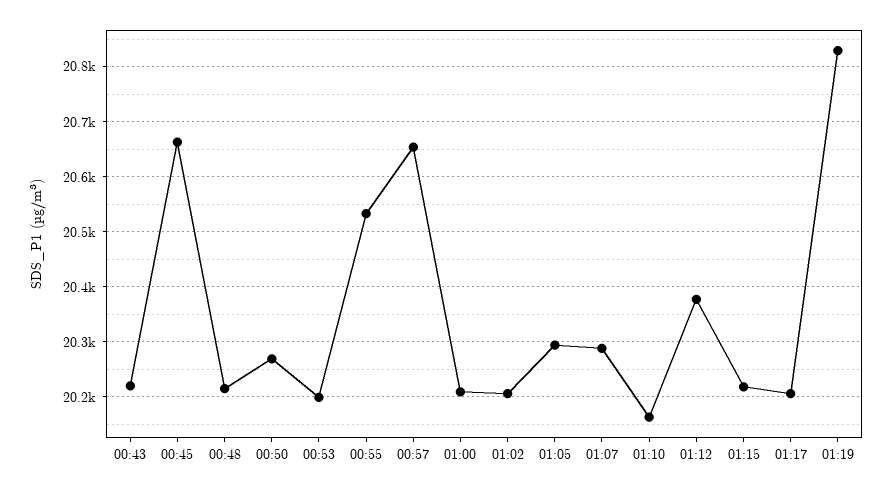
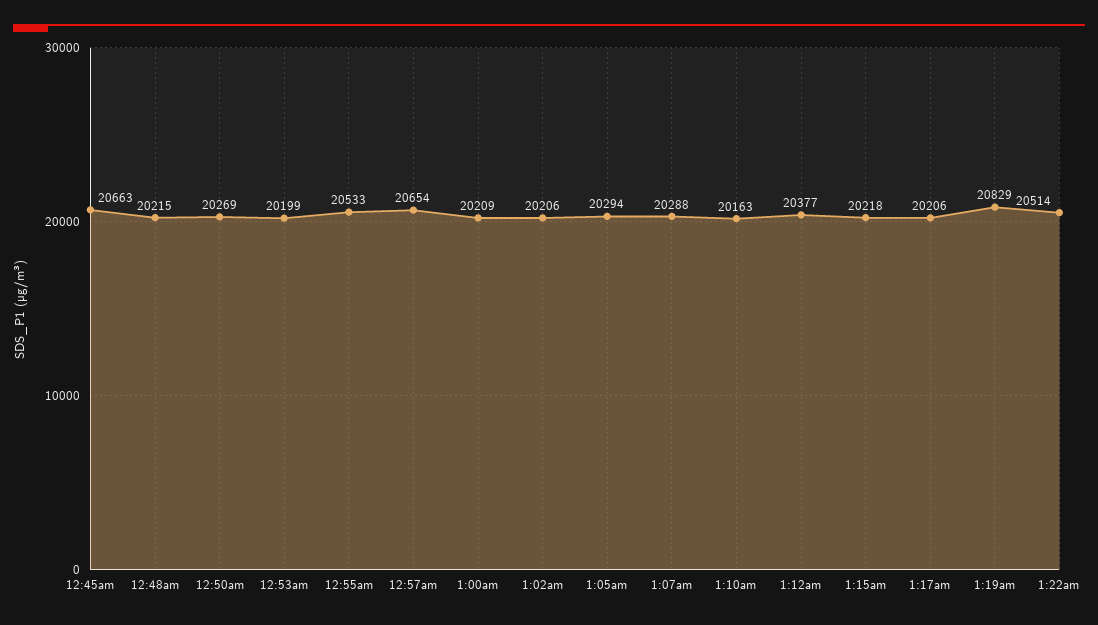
00:43: 20220 -> none
1:22am: none -> 20514

